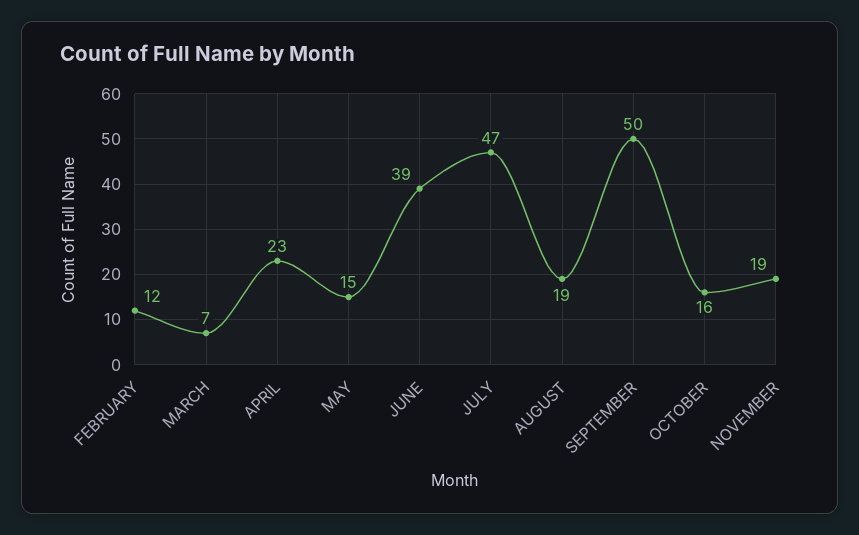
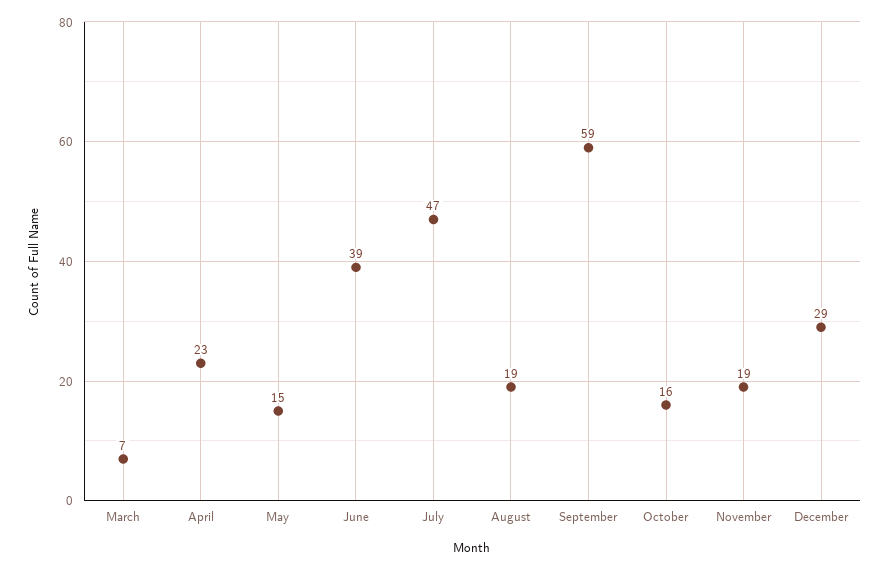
FEBRUARY: 12 -> none
SEPTEMBER: 50 -> 59
December: none -> 29

